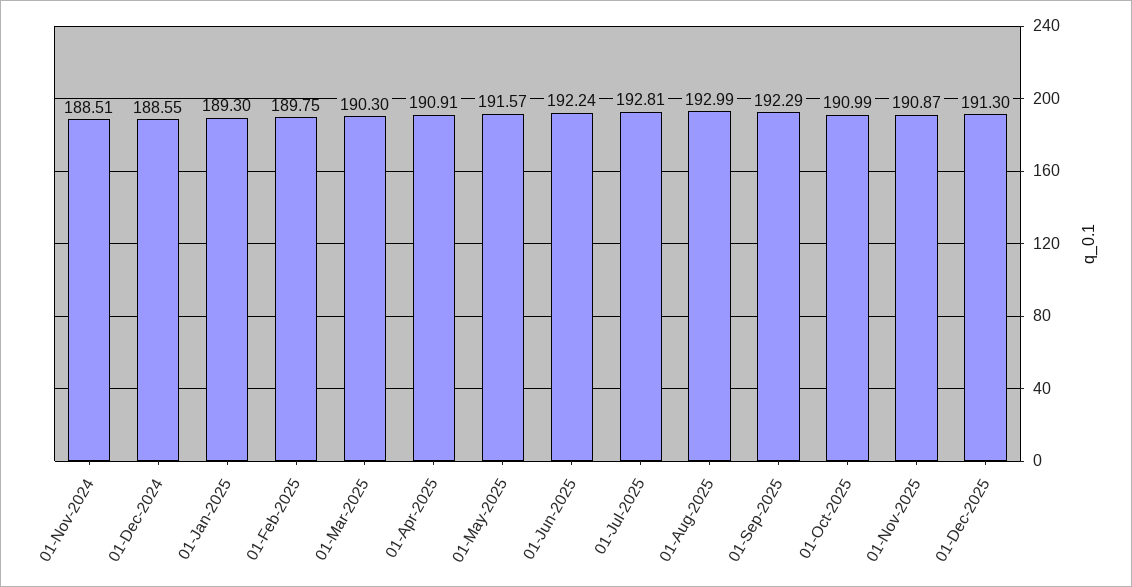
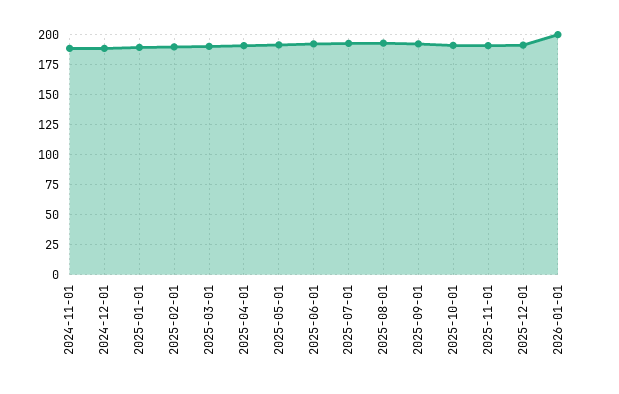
2026-01-01: none -> 200

